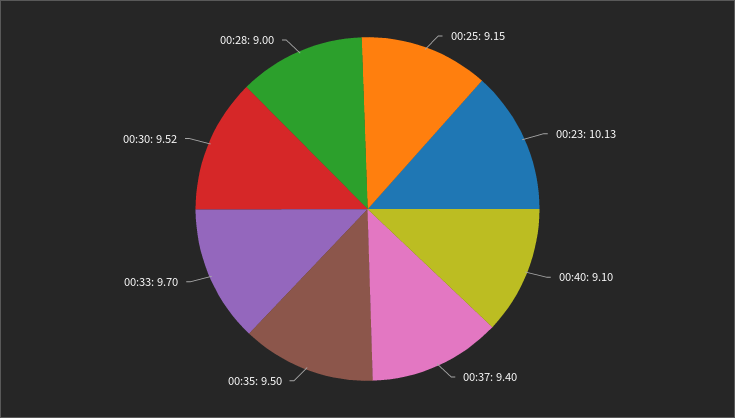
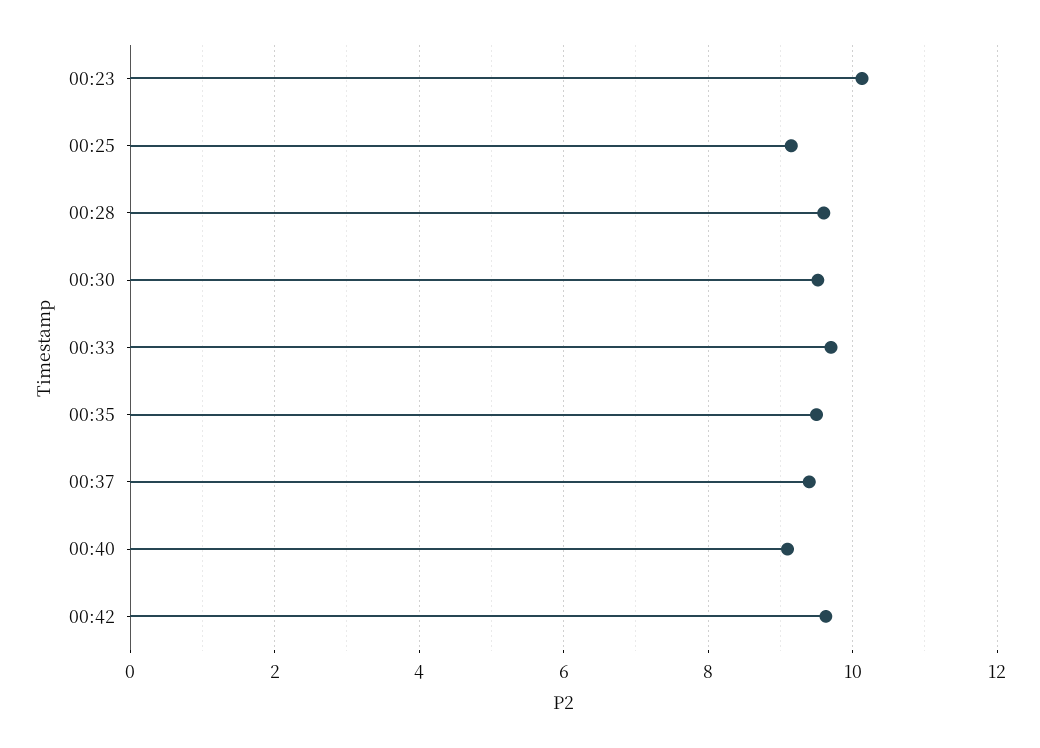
00:28: 9 -> 9.6
00:42: none -> 9.6

